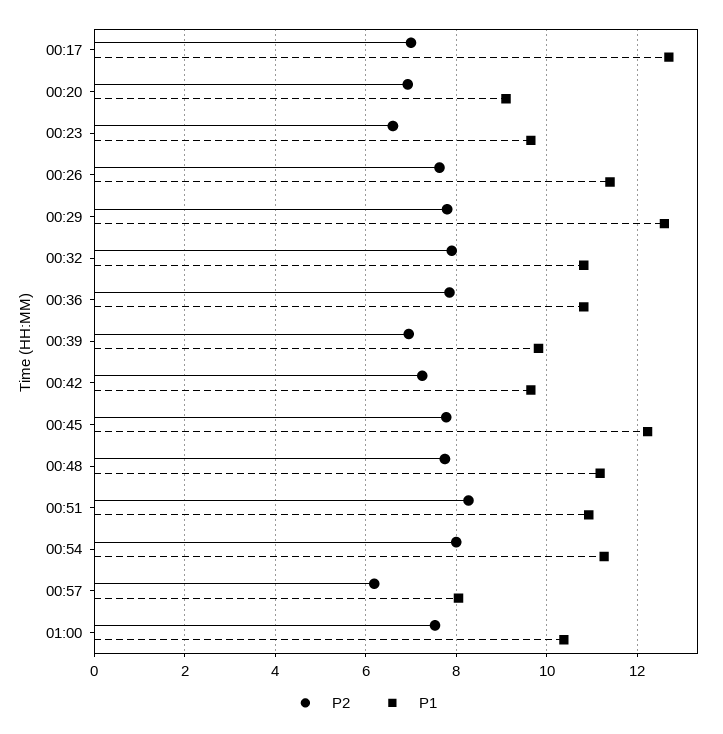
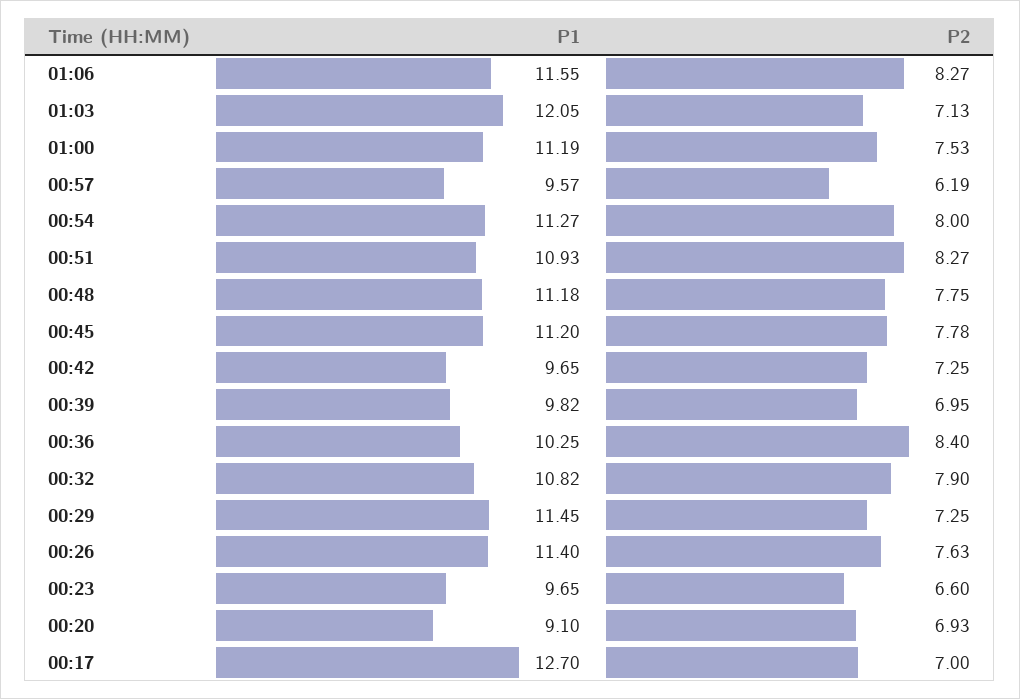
P2, 00:29: 7.8 -> 7.25
P1, 00:29: 12.6 -> 11.45
P2, 00:36: 7.8 -> 8.4
P1, 00:36: 10.8 -> 10.25
P1, 00:45: 12.2 -> 11.2
P1, 00:57: 8 -> 9.57
P1, 01:00: 10.4 -> 11.19
P1, 01:06: none -> 11.55
P2, 01:06: none -> 8.27
P1, 01:03: none -> 12.05
P2, 01:03: none -> 7.13

